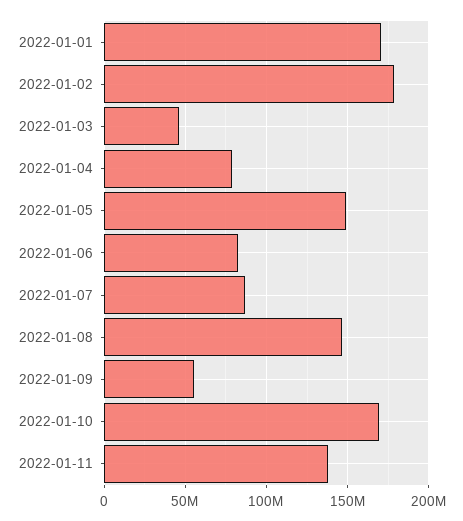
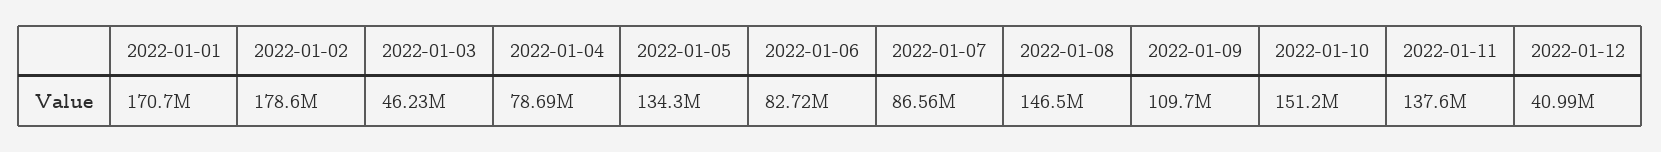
2022-01-05: 150000000 -> 134300000
2022-01-09: 55000000 -> 109700000
2022-01-10: 170000000 -> 151200000
2022-01-12: none -> 40990000

